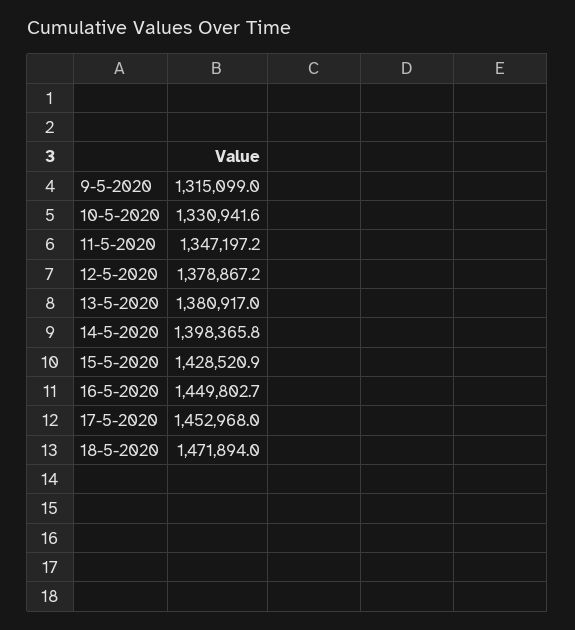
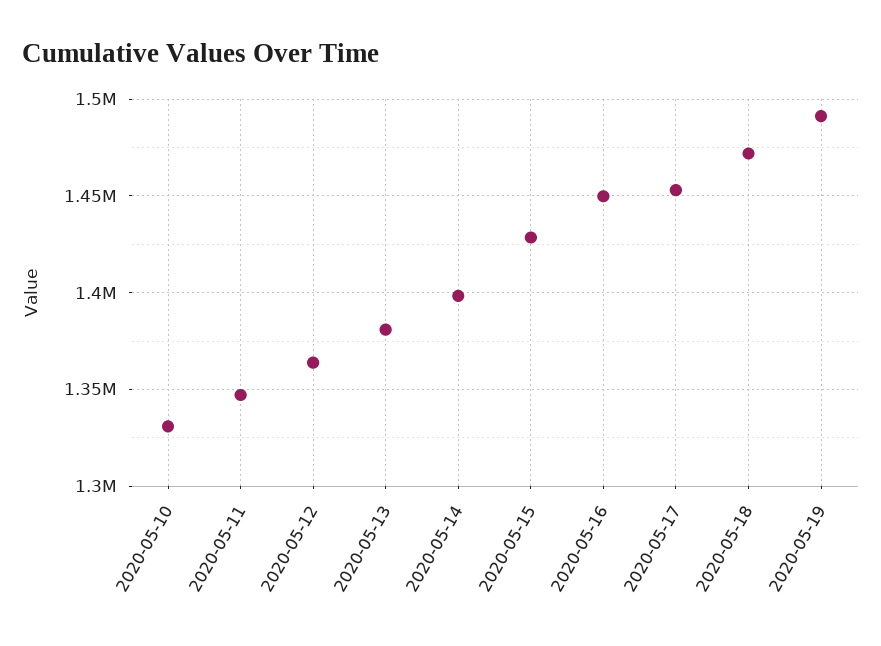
9-5-2020: 1315099 -> none
12-5-2020: 1378867.2 -> 1365000
2020-05-19: none -> 1490000

